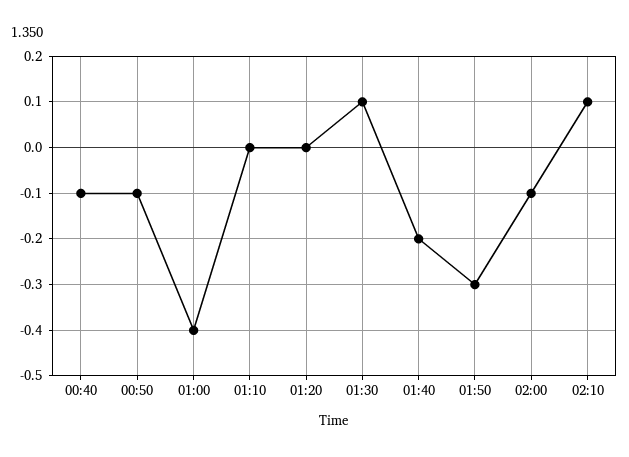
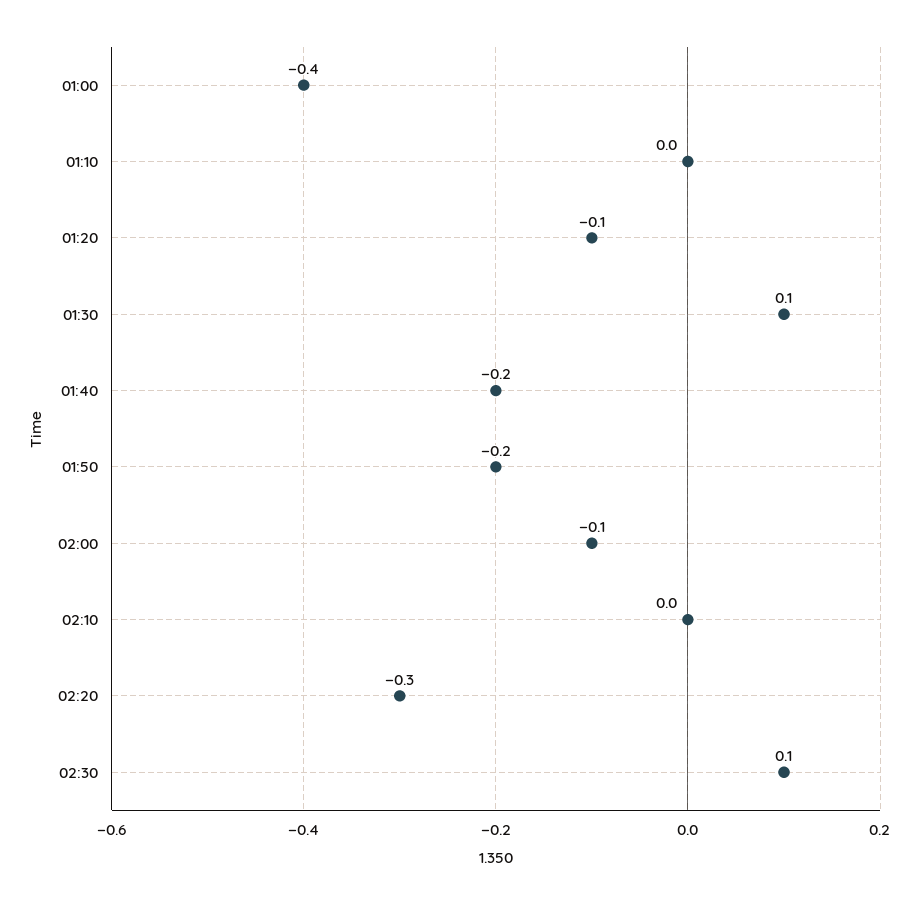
00:40: -0.1 -> none
00:50: -0.1 -> none
01:20: 0 -> -0.1
01:50: -0.3 -> -0.2
02:10: 0.1 -> 0
02:20: none -> -0.3
02:30: none -> 0.1

